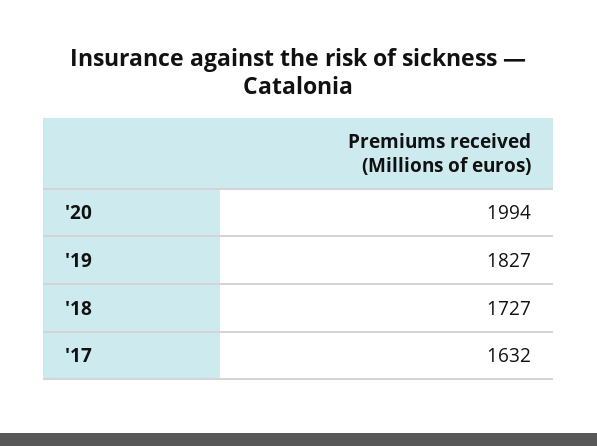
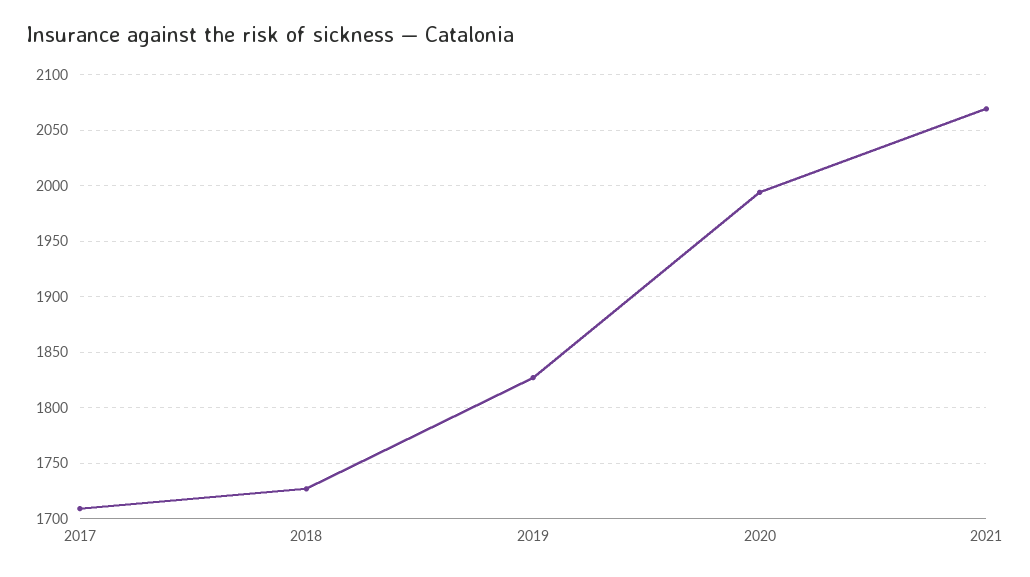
'17: 1632 -> 1710
2021: none -> 2070

